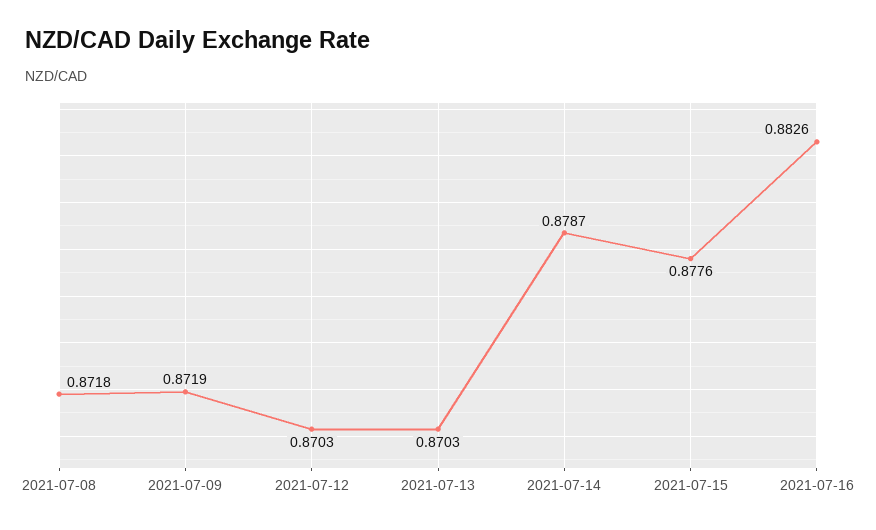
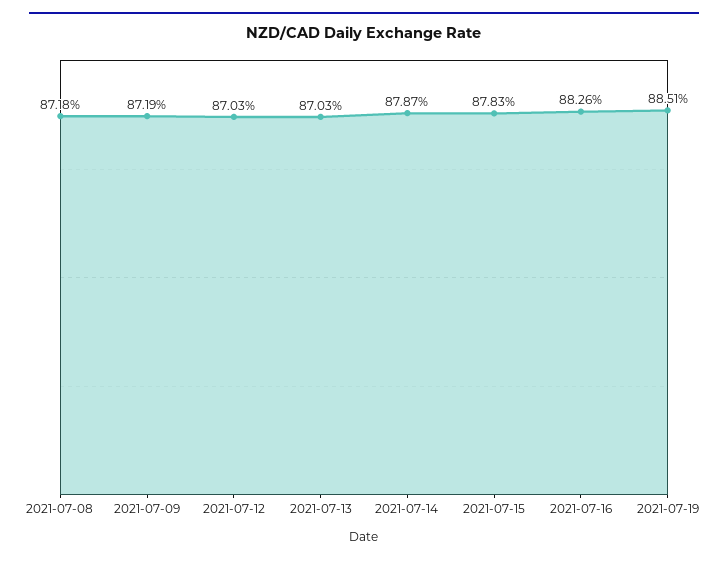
2021-07-15: 0.8776 -> 0.8783
2021-07-19: none -> 0.8851

